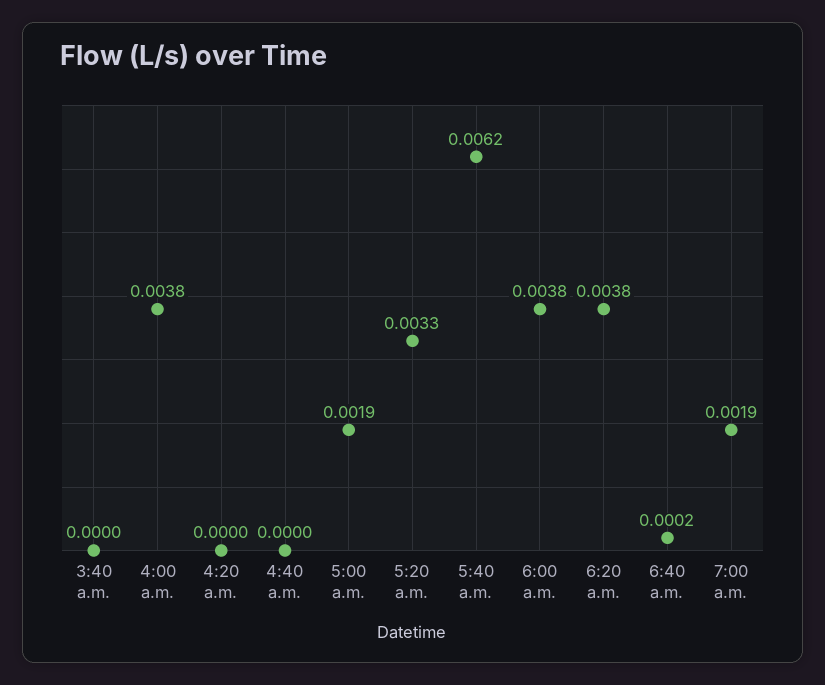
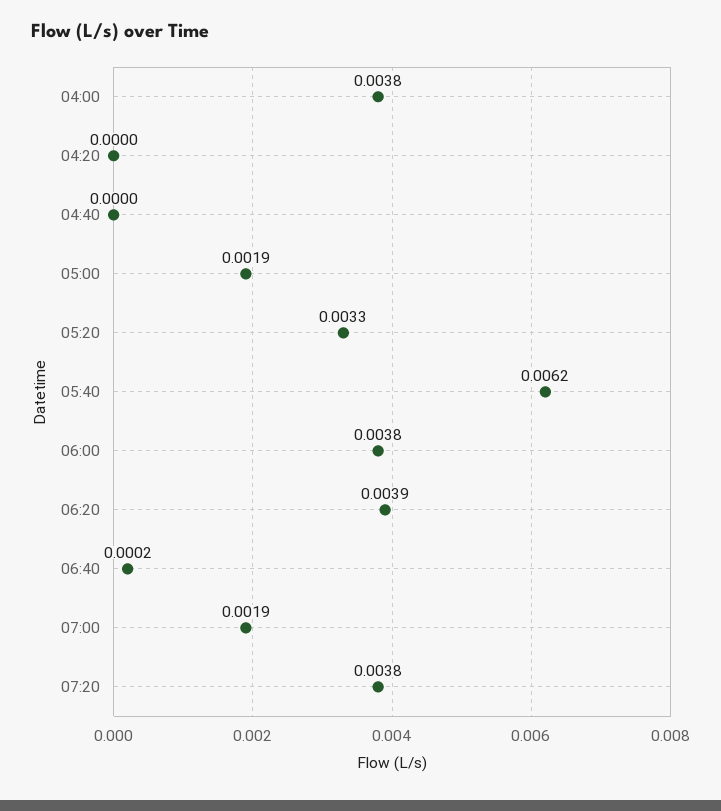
3:40 a.m.: 0 -> none
6:20 a.m.: 0.0038 -> 0.0039
07:20: none -> 0.0038

